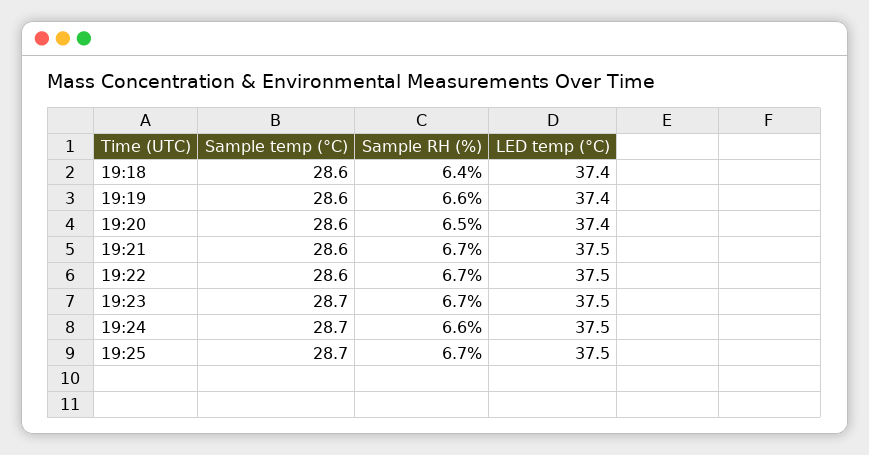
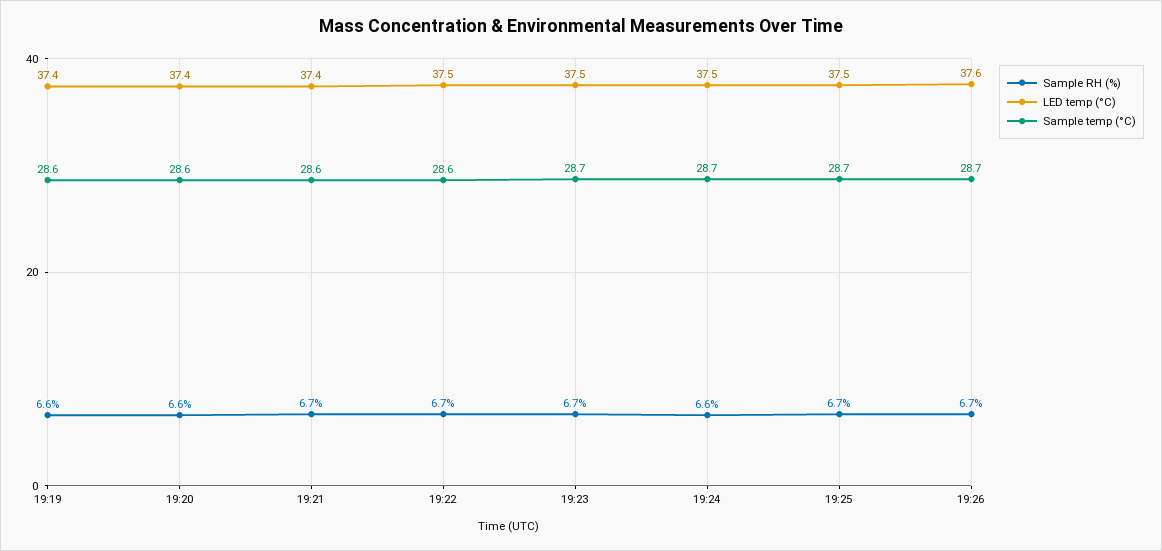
Sample temp (°C), 19:18: 28.6 -> none
Sample RH (%), 19:18: 6.4 -> none
LED temp (°C), 19:18: 37.4 -> none
Sample RH (%), 19:20: 6.5 -> 6.6
LED temp (°C), 19:21: 37.5 -> 37.4
Sample RH (%), 19:26: none -> 6.7
LED temp (°C), 19:26: none -> 37.6
Sample temp (°C), 19:26: none -> 28.7

